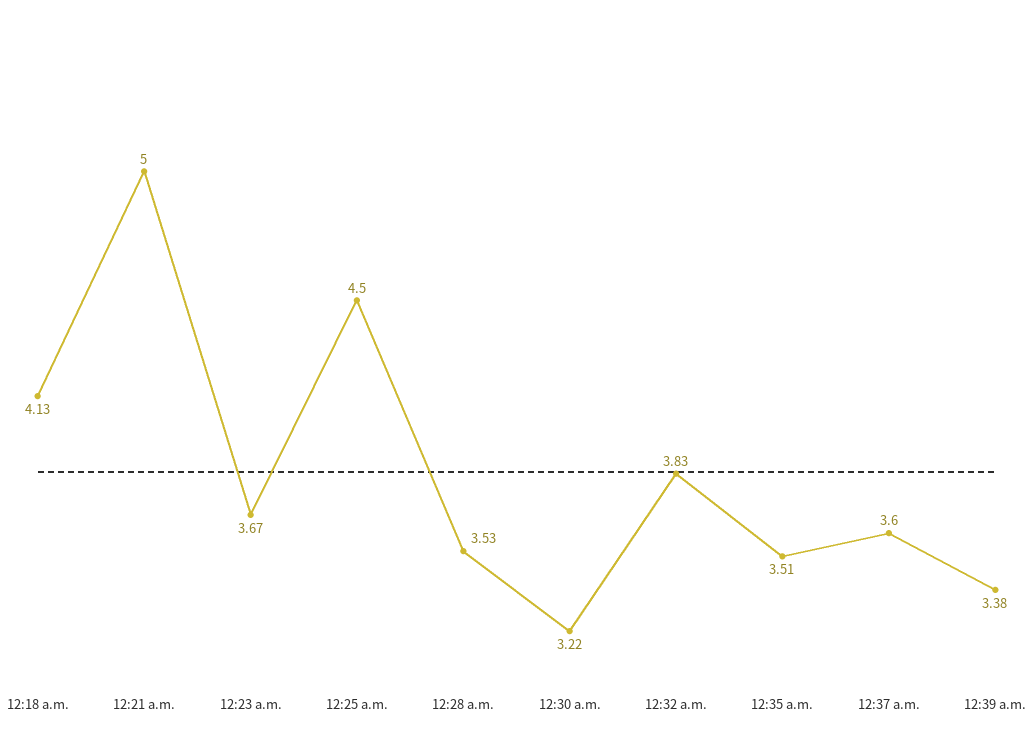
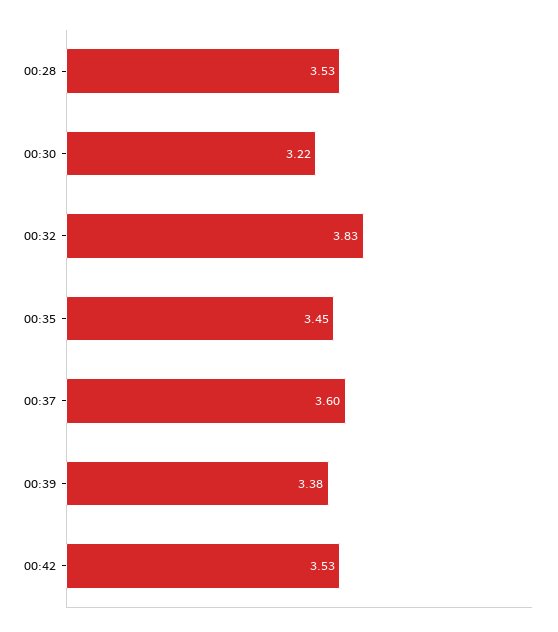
12:18 a.m.: 4.13 -> none
12:21 a.m.: 5 -> none
12:23 a.m.: 3.67 -> none
12:25 a.m.: 4.5 -> none
12:35 a.m.: 3.51 -> 3.45
00:42: none -> 3.53

